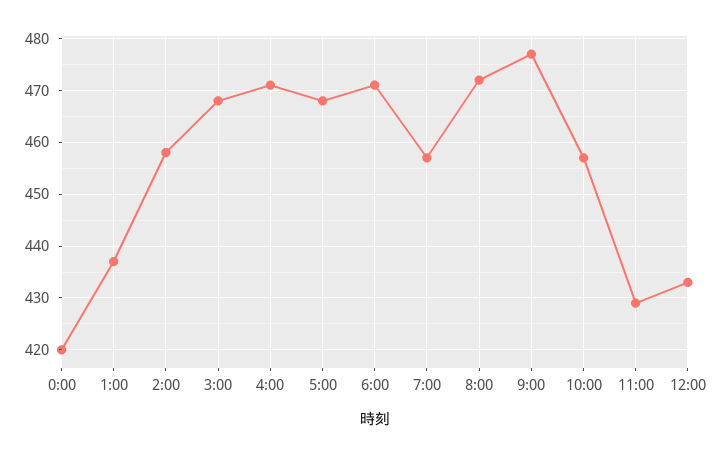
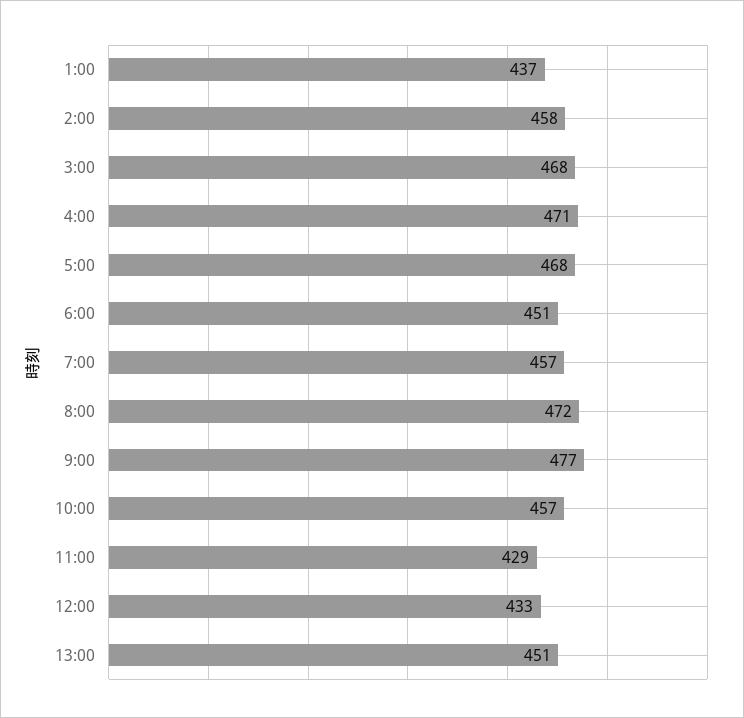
0:00: 420 -> none
6:00: 470 -> 451
13:00: none -> 451

